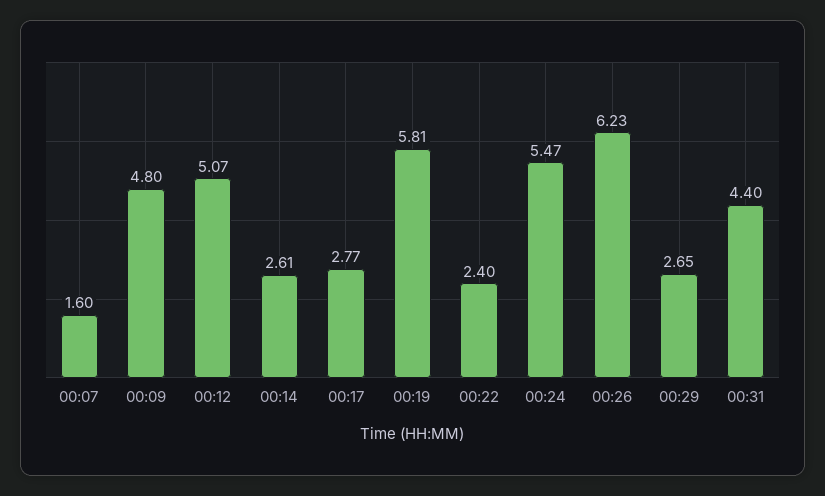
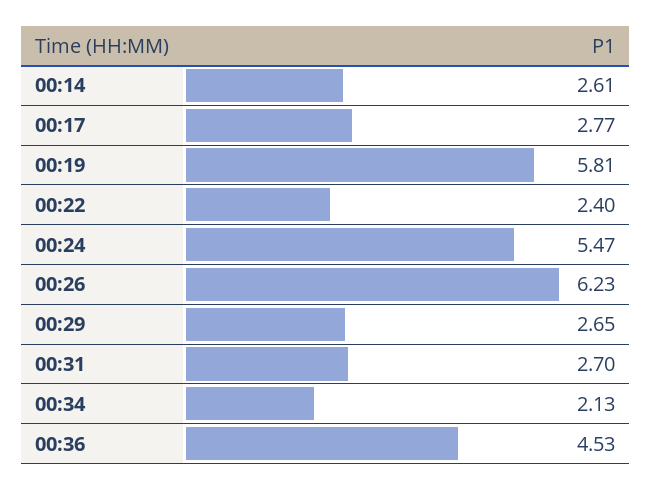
00:07: 1.6 -> none
00:09: 4.8 -> none
00:12: 5.07 -> none
00:31: 4.4 -> 2.7
00:34: none -> 2.13
00:36: none -> 4.53

